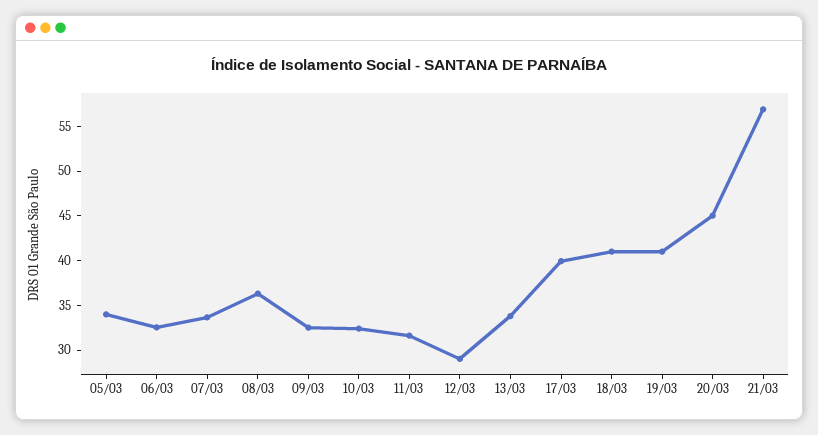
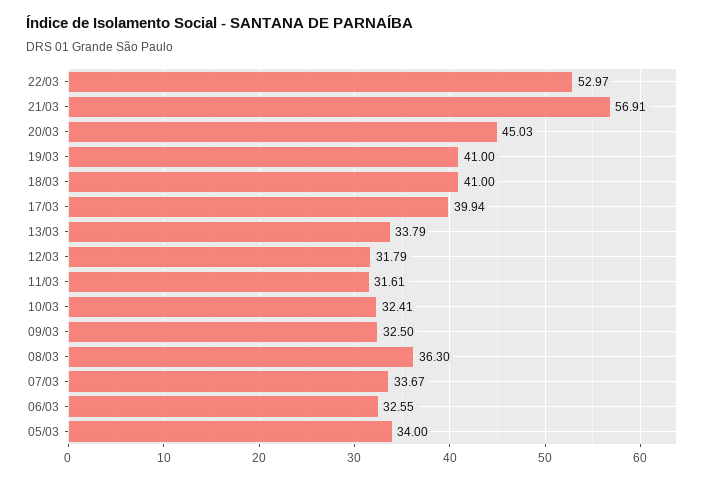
12/03: 29 -> 31.79
22/03: none -> 52.97

